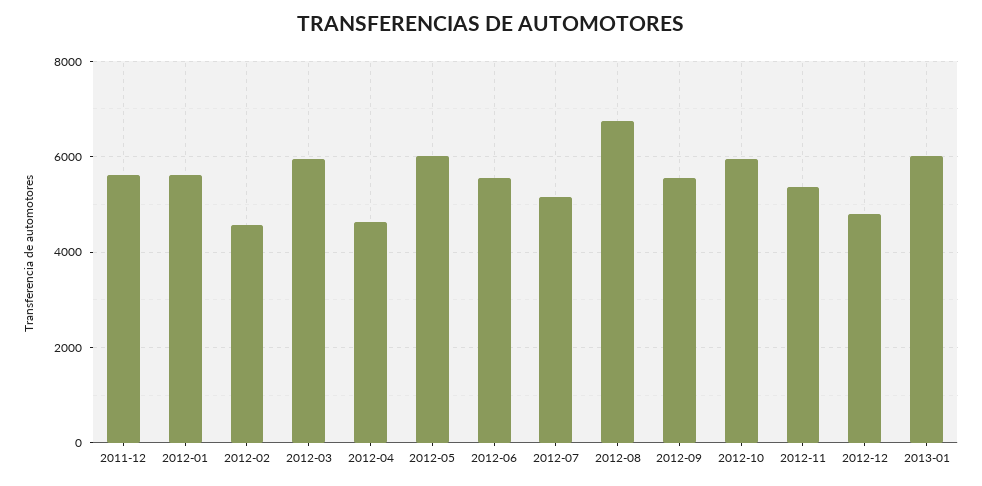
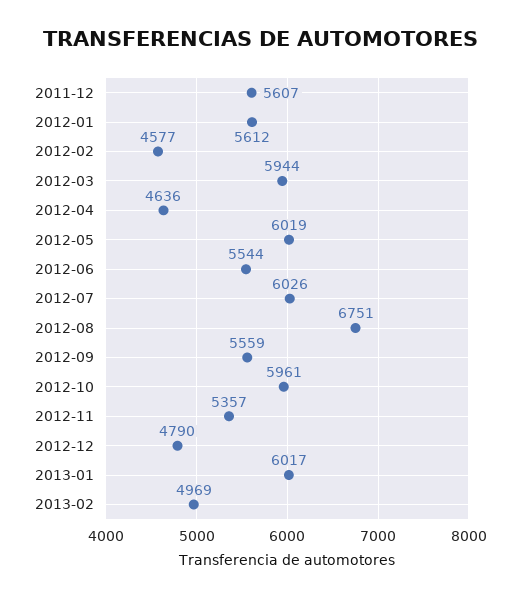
2012-07: 5200 -> 6026
2013-02: none -> 4969

